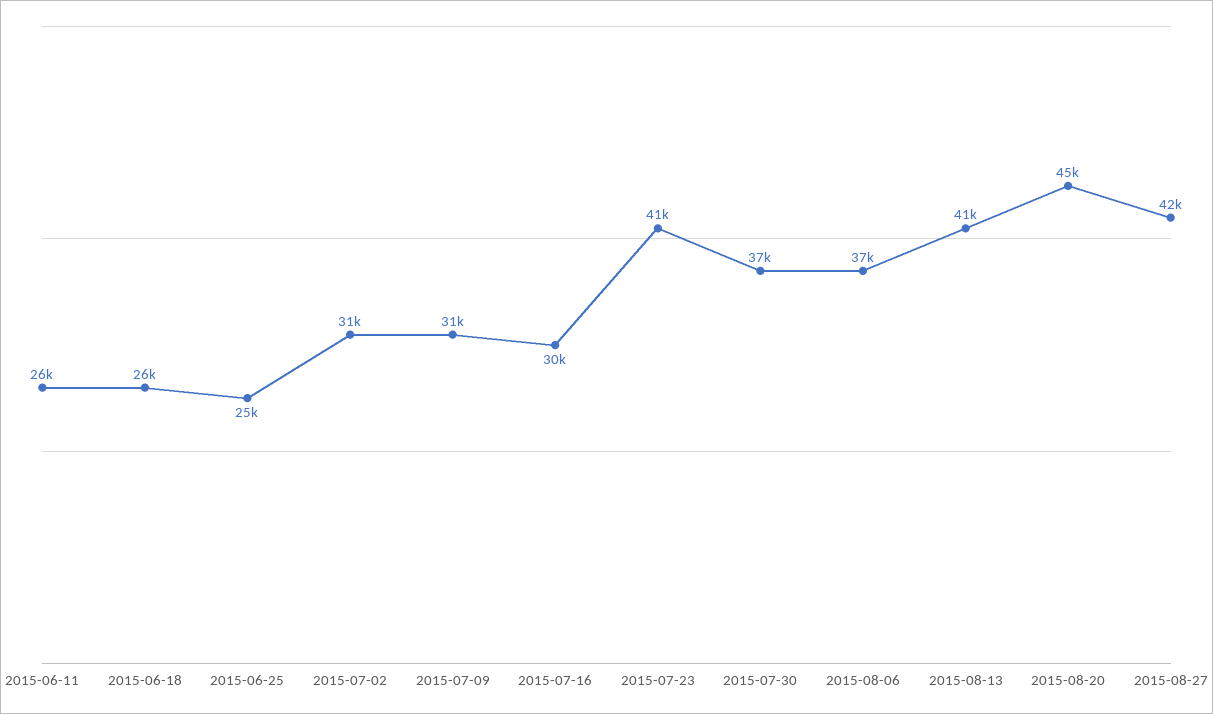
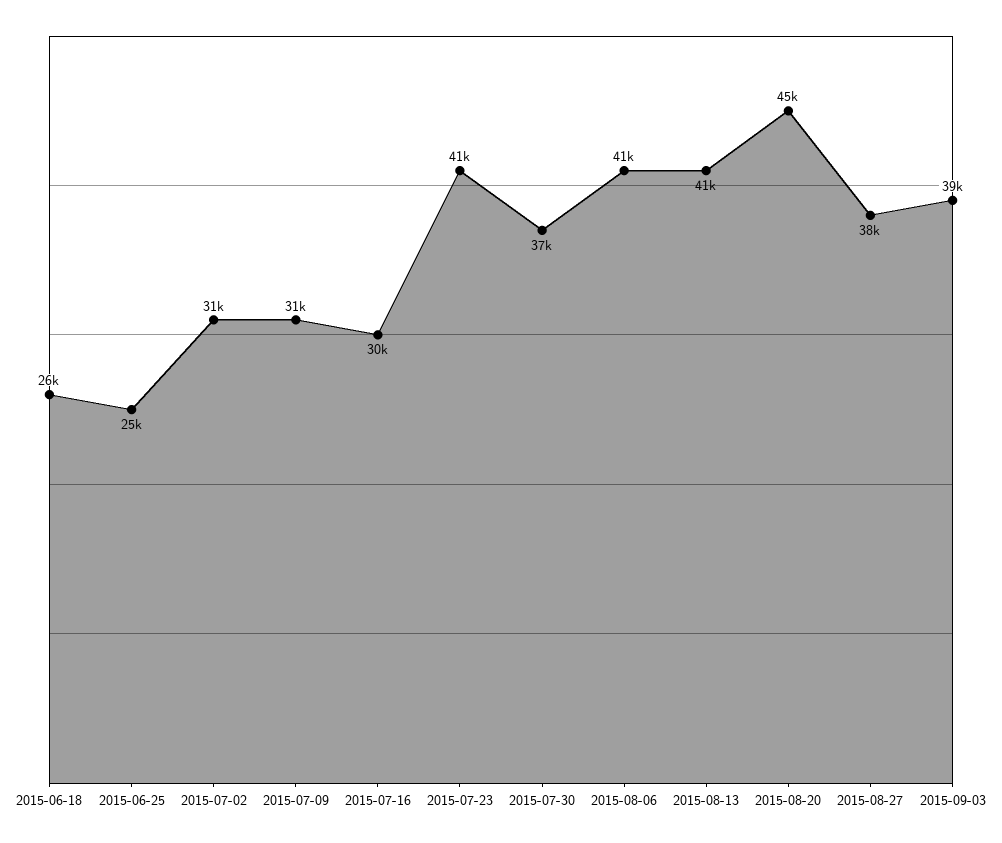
2015-06-11: 26000 -> none
2015-08-06: 37000 -> 41000
2015-08-27: 42000 -> 38000
2015-09-03: none -> 39000

